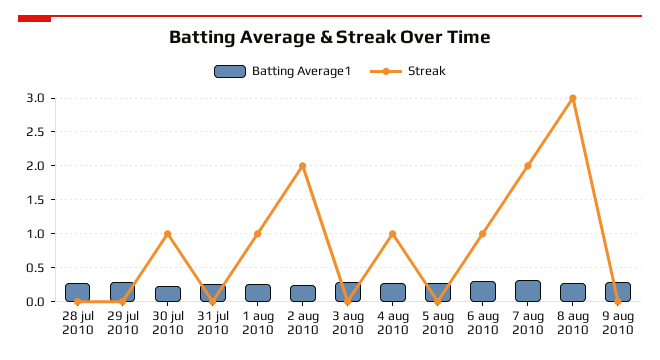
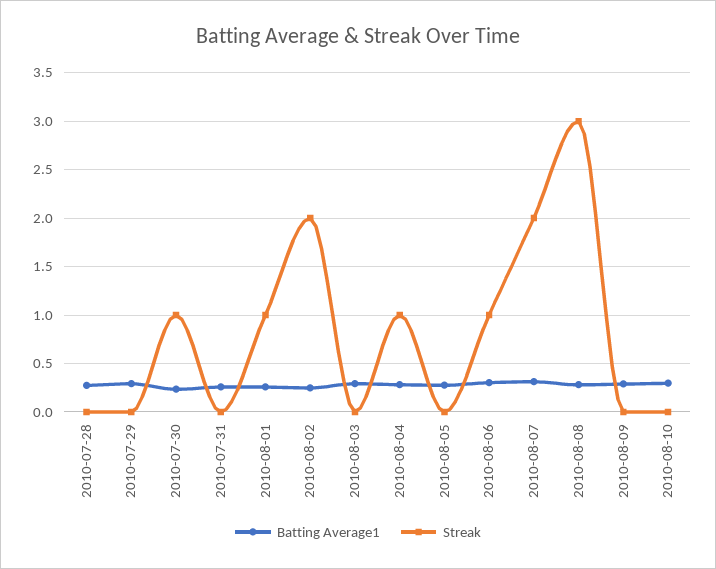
Batting Average1, 2010-08-10: none -> 0.3
Streak, 2010-08-10: none -> 0

